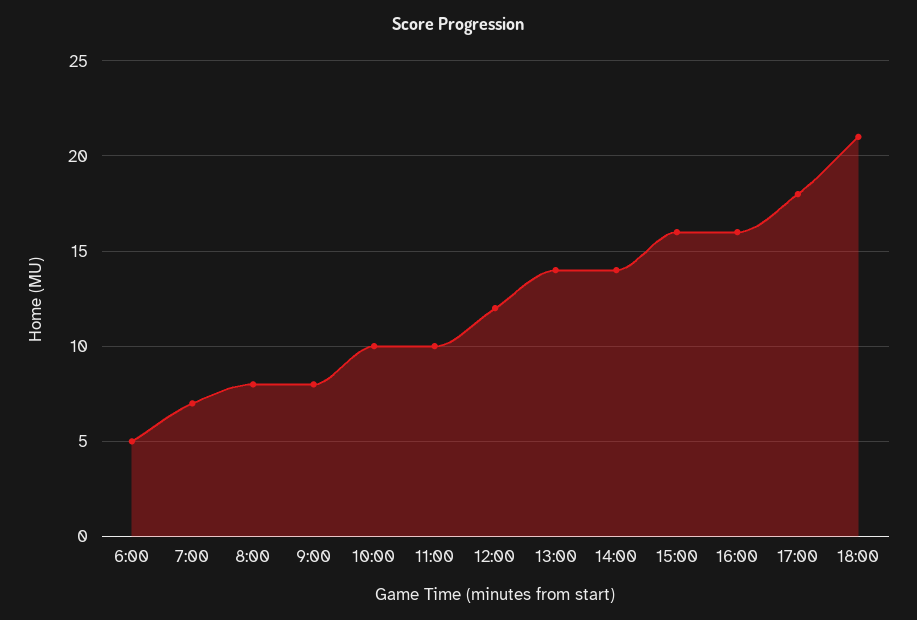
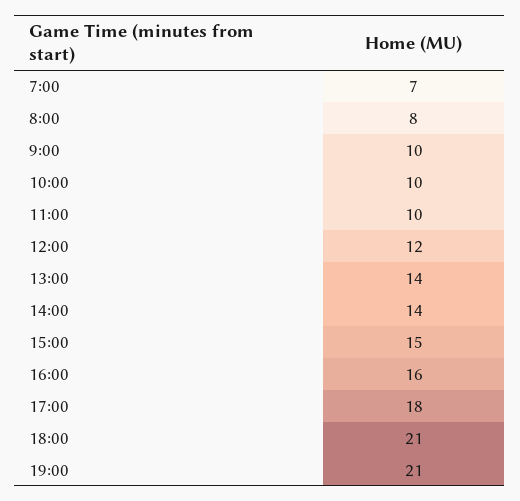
6:00: 5 -> none
9:00: 8 -> 10
15:00: 16 -> 15
19:00: none -> 21

